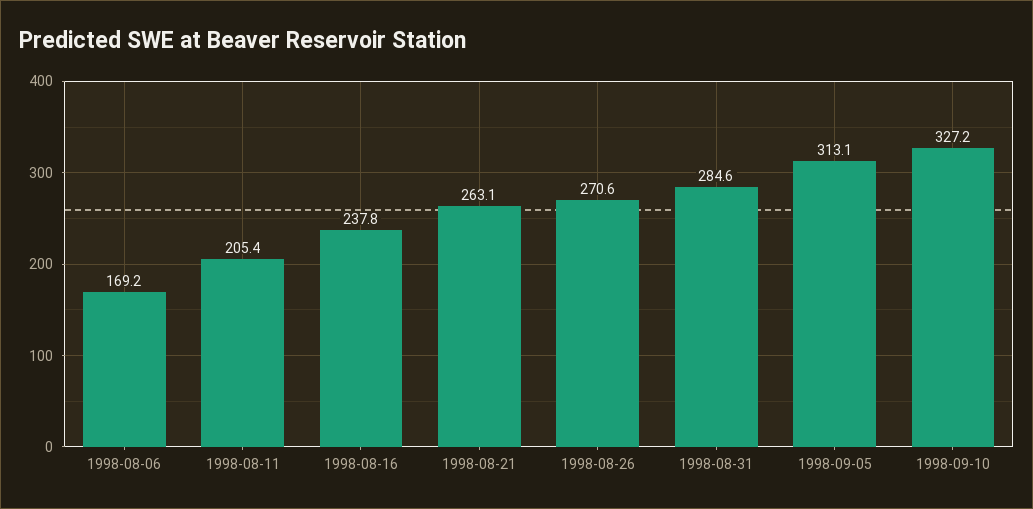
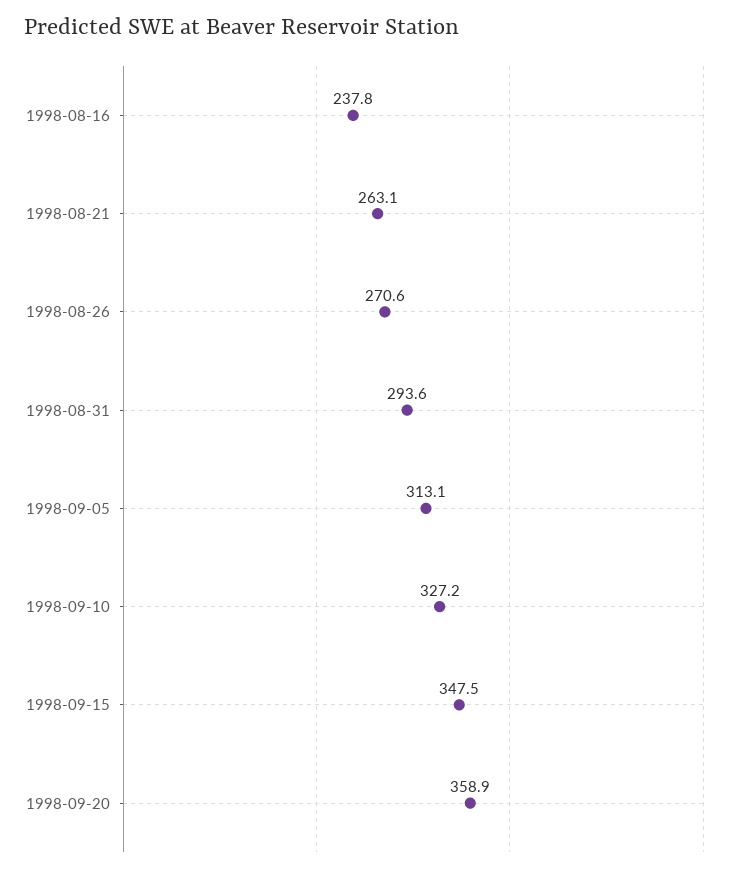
1998-08-06: 169.2 -> none
1998-08-11: 205.4 -> none
1998-08-31: 284.6 -> 293.6
1998-09-15: none -> 347.5
1998-09-20: none -> 358.9

